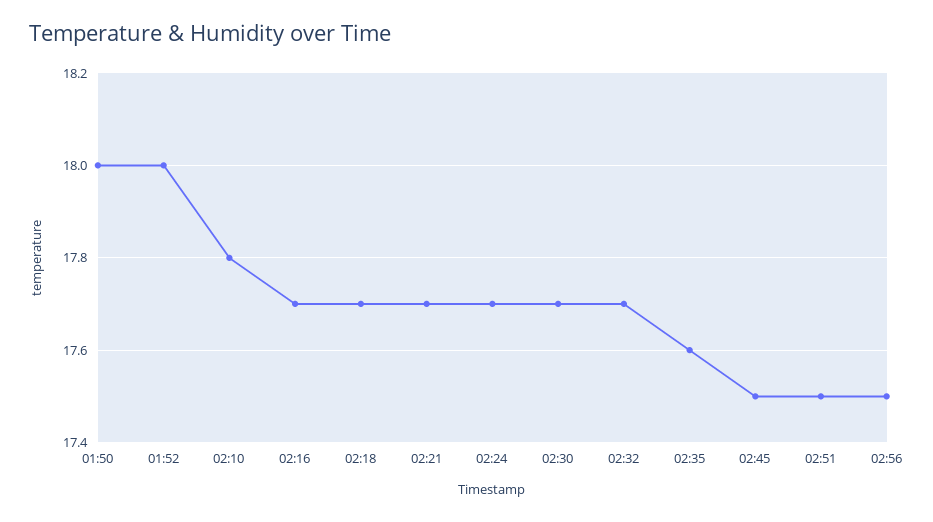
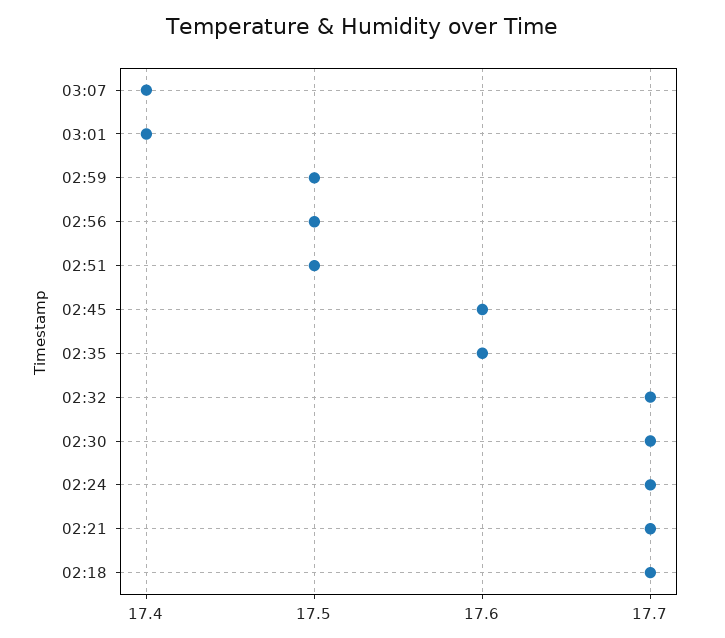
01:50: 18 -> none
01:52: 18 -> none
02:10: 17.8 -> none
02:16: 17.7 -> none
02:45: 17.5 -> 17.6
03:07: none -> 17.4
03:01: none -> 17.4
02:59: none -> 17.5

